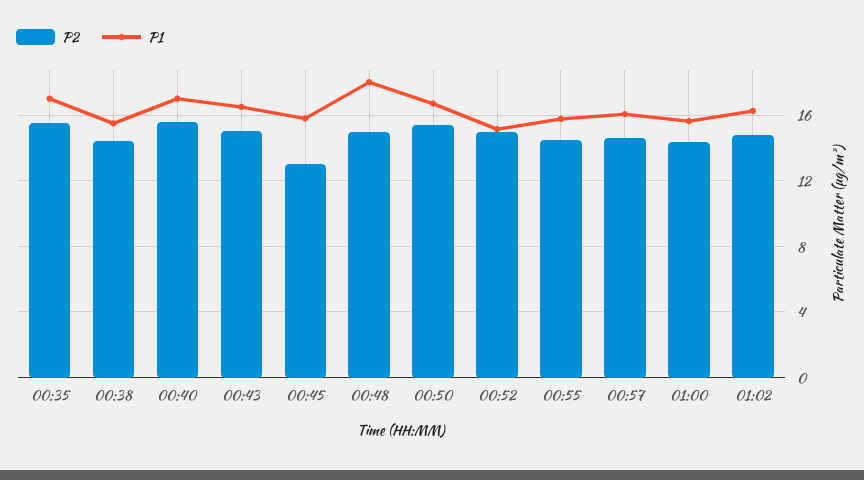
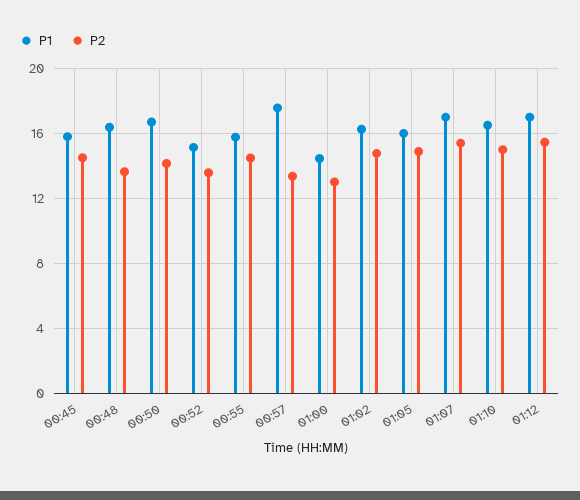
P2, 00:35: 15.5 -> none
P1, 00:35: 17 -> none
P2, 00:38: 14.5 -> none
P1, 00:38: 15.5 -> none
P2, 00:40: 15.5 -> none
P1, 00:40: 17 -> none
P2, 00:43: 15 -> none
P1, 00:43: 16.5 -> none
P2, 00:45: 13 -> 14.5
P2, 00:48: 15 -> 13.5
P1, 00:48: 18 -> 16.5
P2, 00:50: 15.5 -> 14
P2, 00:52: 15 -> 13.5
P2, 00:57: 14.5 -> 13.5
P1, 00:57: 16 -> 17.5
P2, 01:00: 14.5 -> 13
P1, 01:00: 15.5 -> 14.5
P1, 01:05: none -> 16
P2, 01:05: none -> 15
P1, 01:07: none -> 17
P2, 01:07: none -> 15.5
P1, 01:10: none -> 16.5
P2, 01:10: none -> 15
P1, 01:12: none -> 17
P2, 01:12: none -> 15.5

